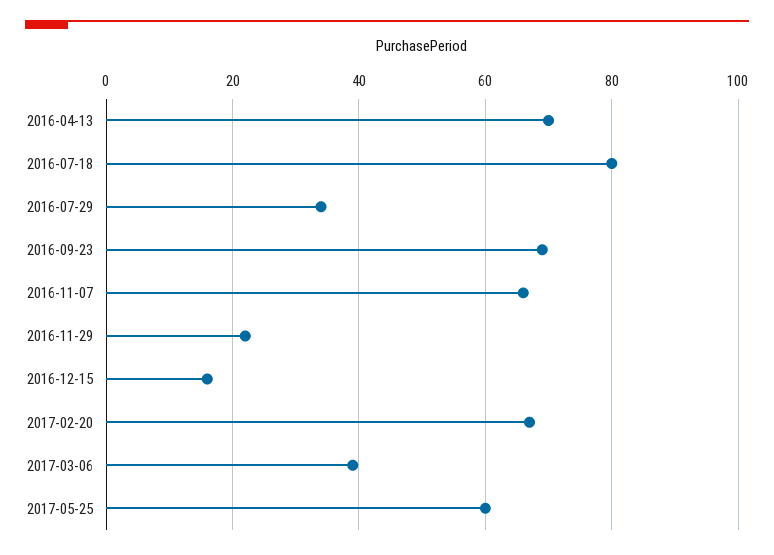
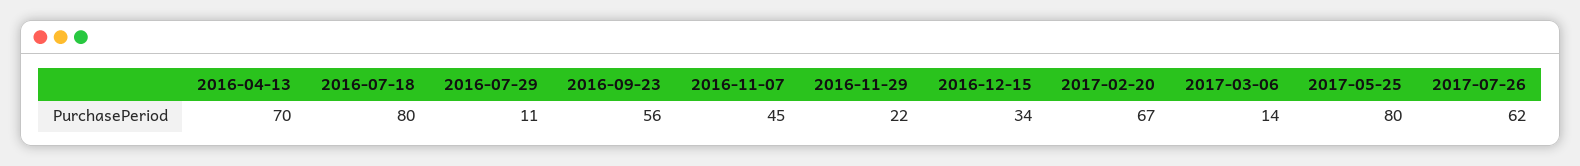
2016-07-29: 35 -> 11
2016-09-23: 70 -> 56
2016-11-07: 65 -> 45
2016-12-15: 15 -> 34
2017-03-06: 40 -> 14
2017-05-25: 60 -> 80
2017-07-26: none -> 62

